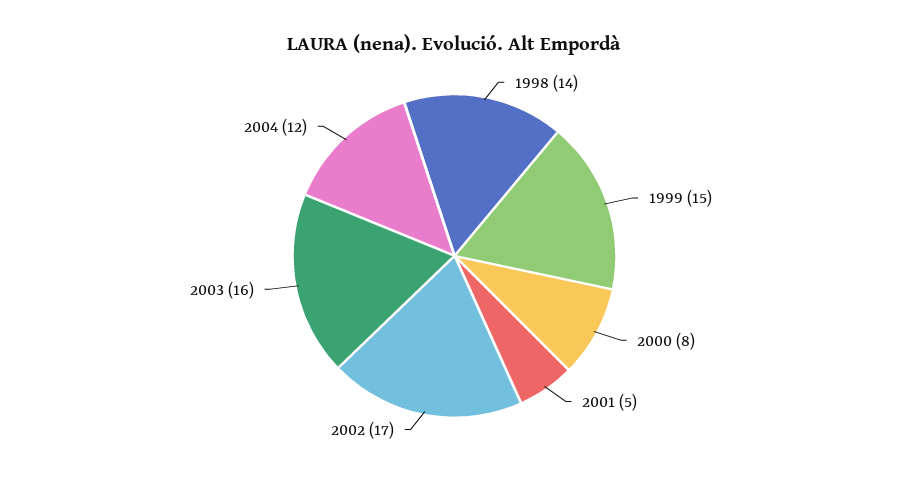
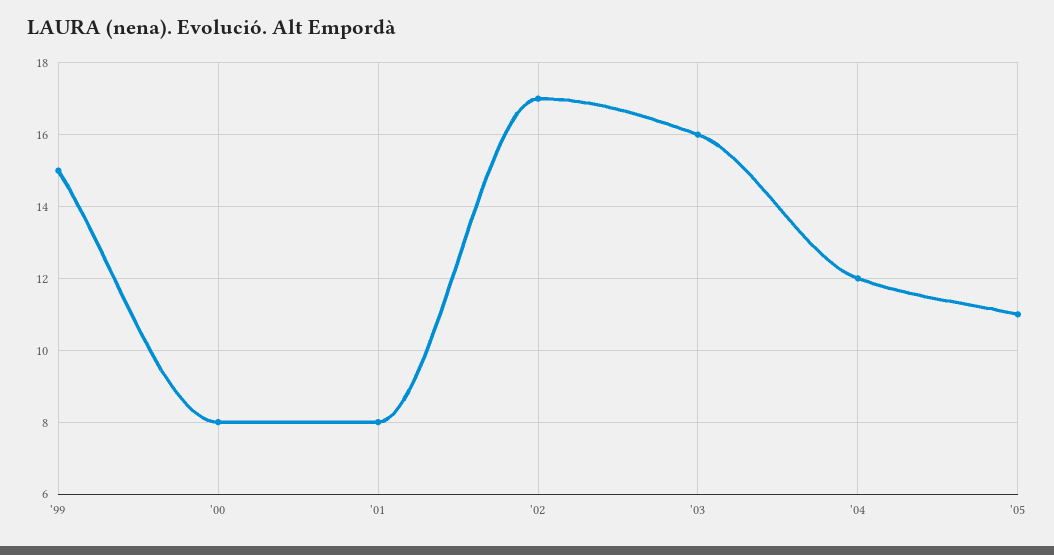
1998: 14 -> none
2001: 5 -> 8
'05: none -> 11

